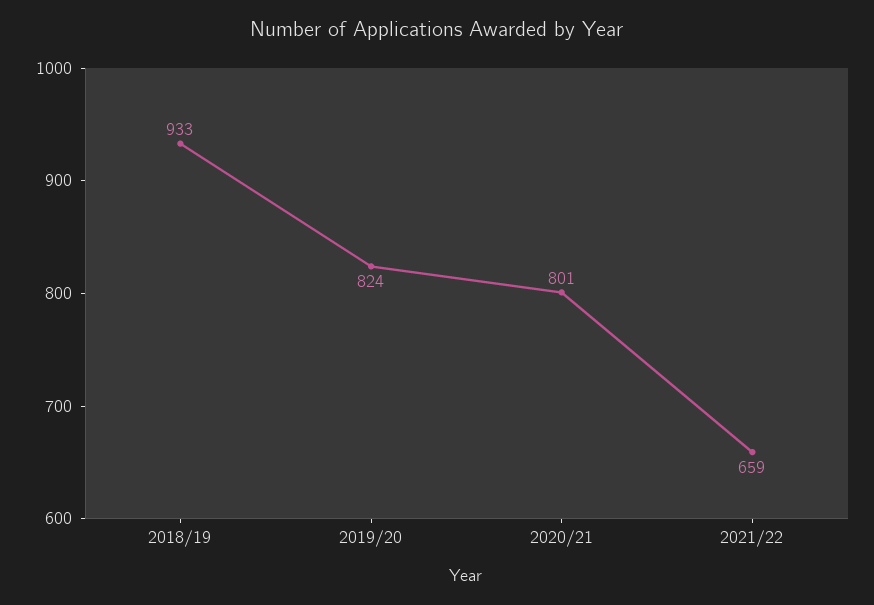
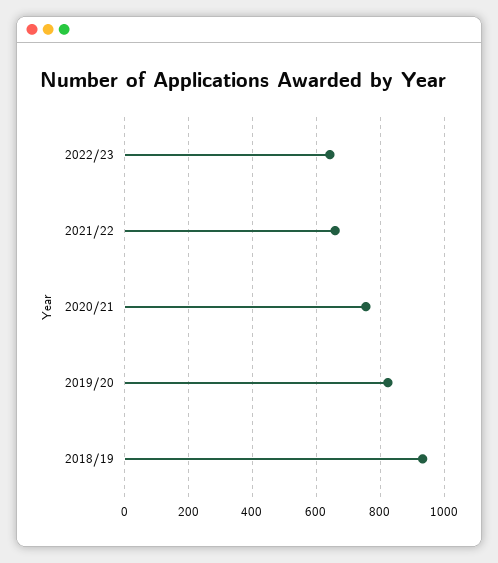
2020/21: 801 -> 760
2022/23: none -> 640

